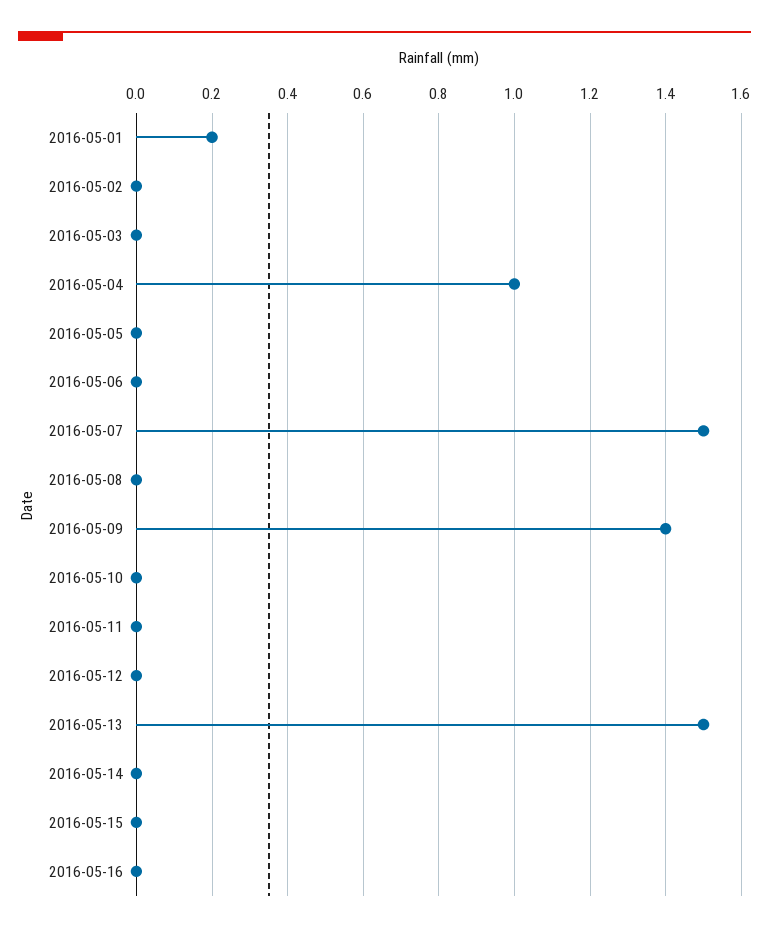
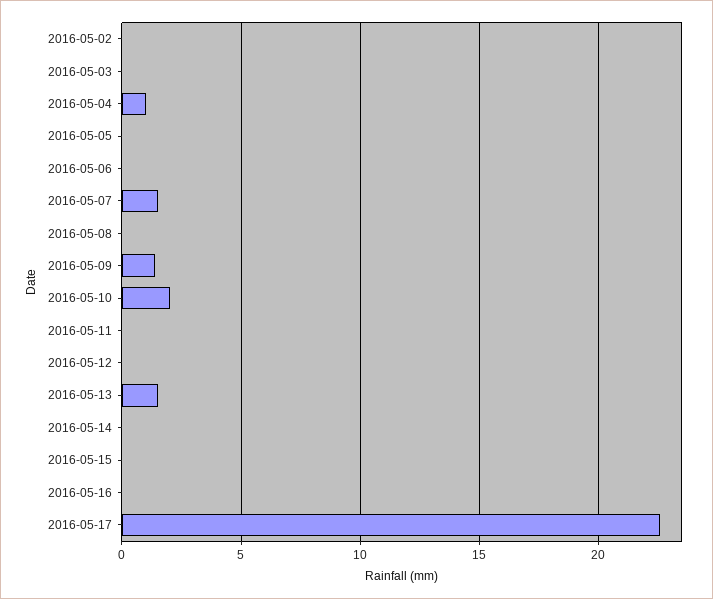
2016-05-01: 0.2 -> none
2016-05-10: 0 -> 2
2016-05-17: none -> 22.5

